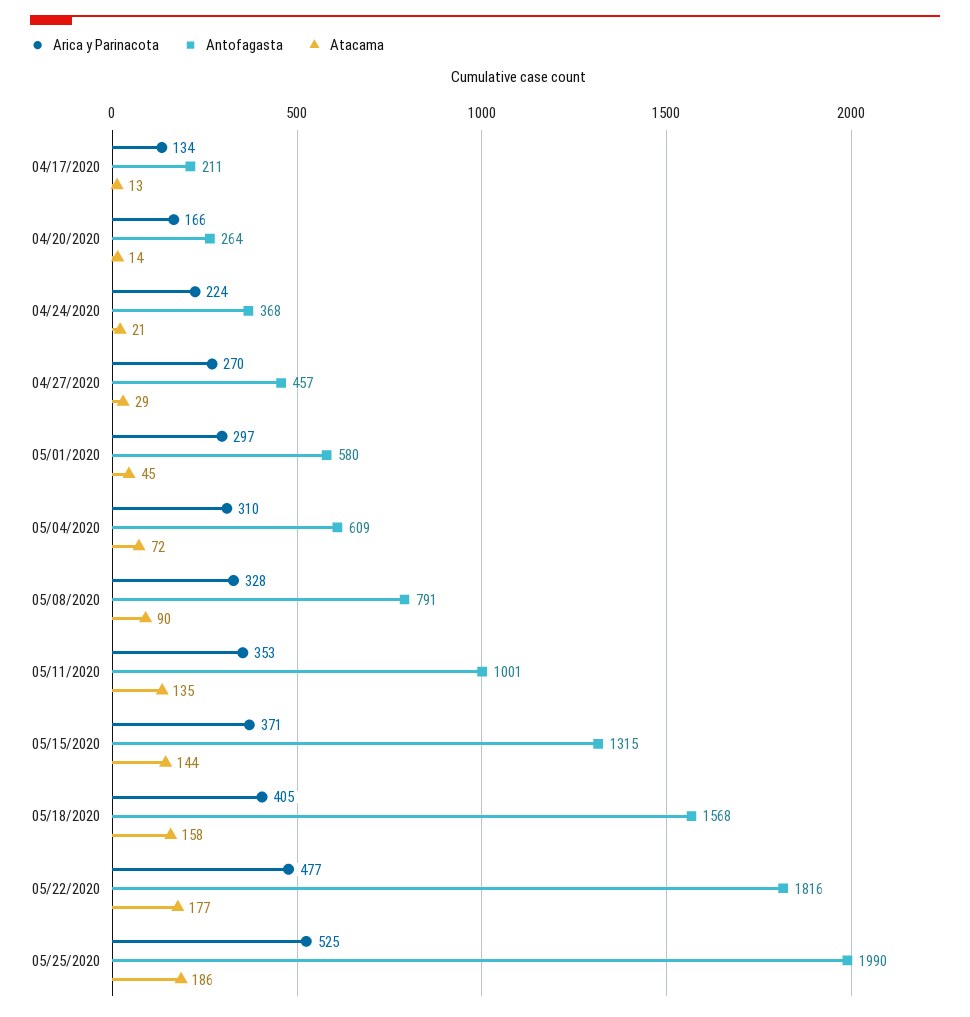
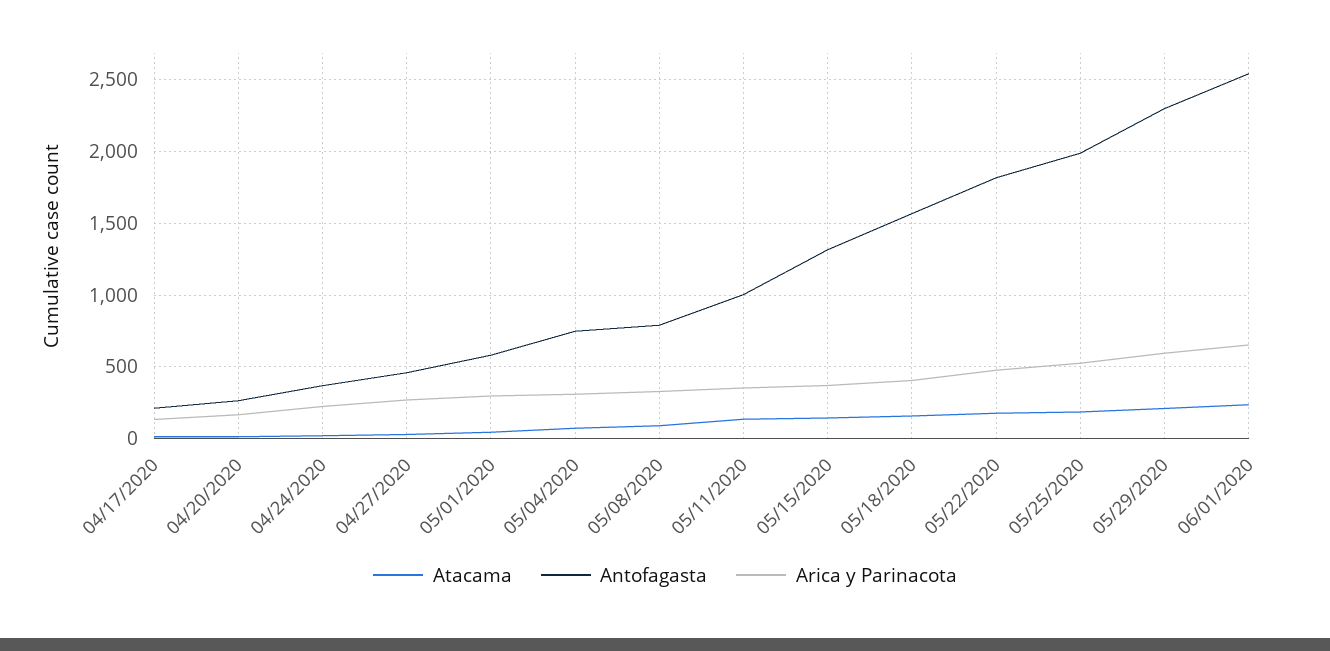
Antofagasta, 05/04/2020: 609 -> 750
Atacama, 05/29/2020: none -> 200
Antofagasta, 05/29/2020: none -> 2300
Arica y Parinacota, 05/29/2020: none -> 600
Atacama, 06/01/2020: none -> 250
Antofagasta, 06/01/2020: none -> 2550
Arica y Parinacota, 06/01/2020: none -> 650

